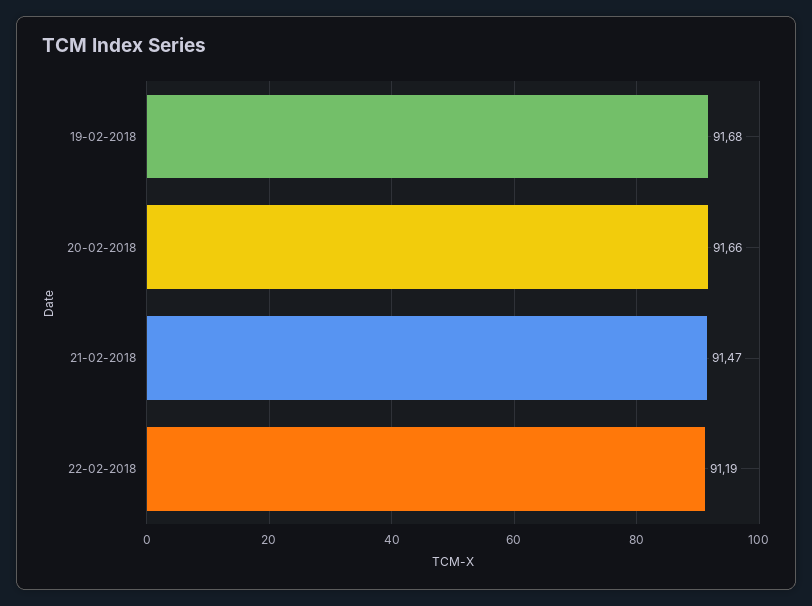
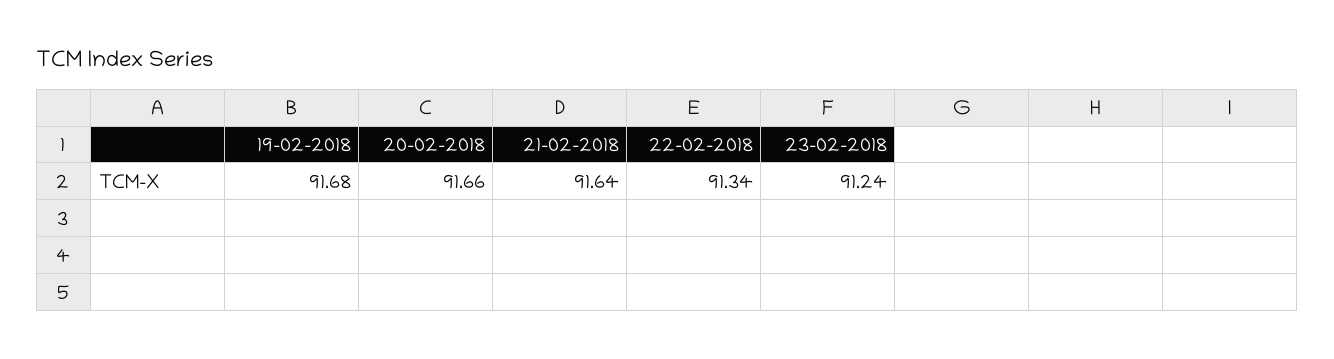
21-02-2018: 91.47 -> 91.64
22-02-2018: 91.19 -> 91.34
23-02-2018: none -> 91.24

